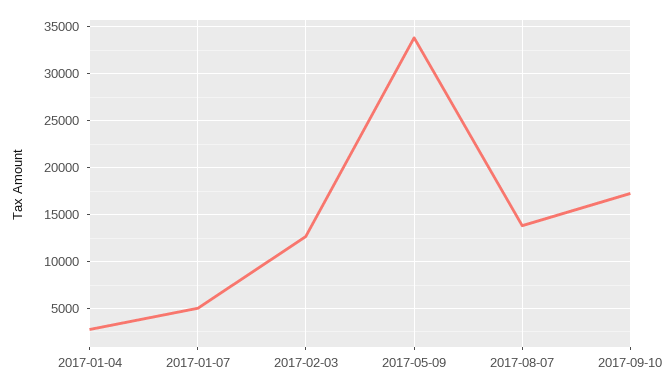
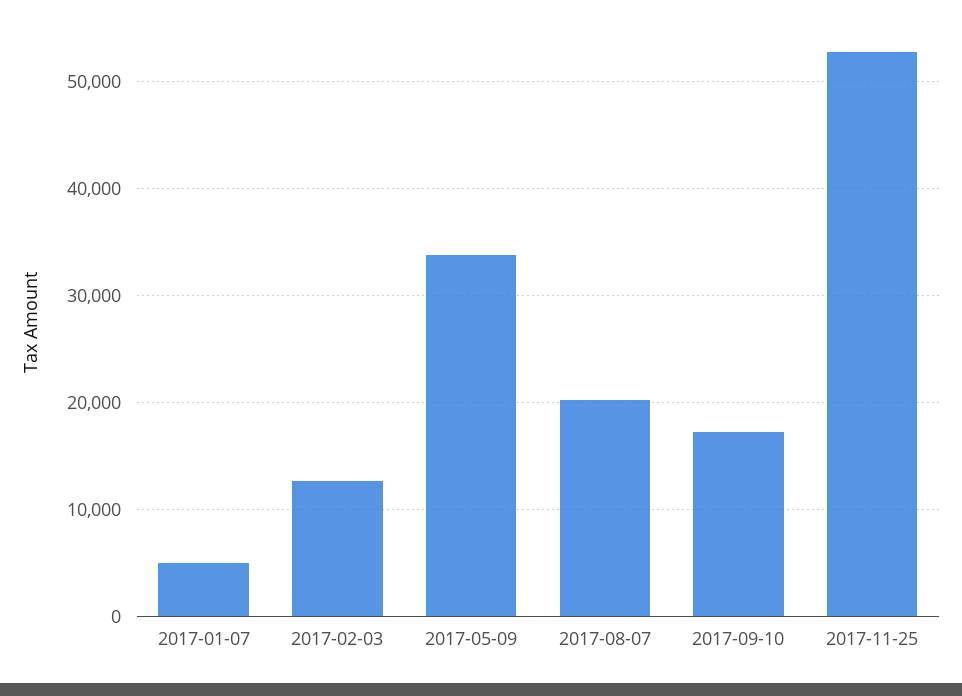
2017-01-04: 3000 -> none
2017-08-07: 14000 -> 20000
2017-11-25: none -> 53000

